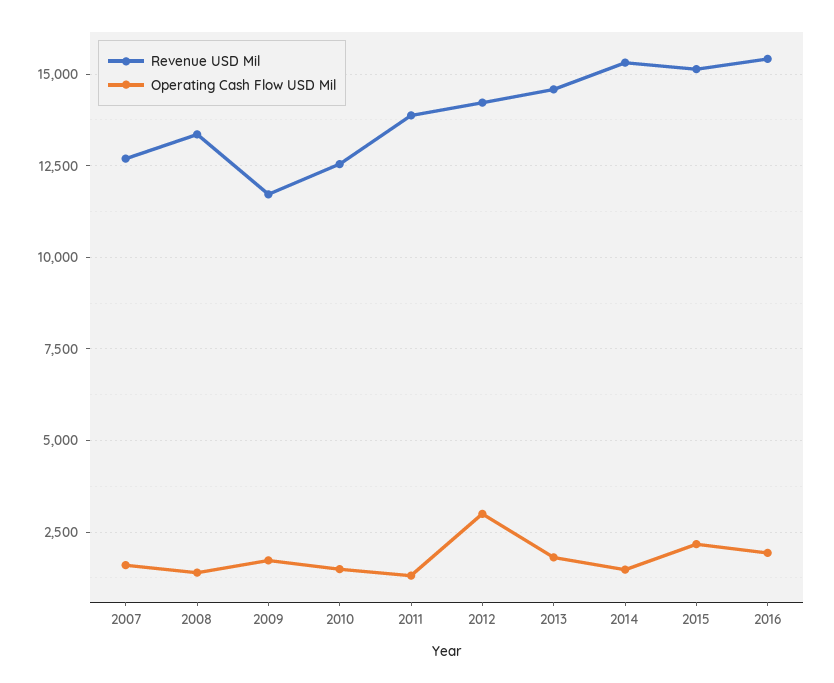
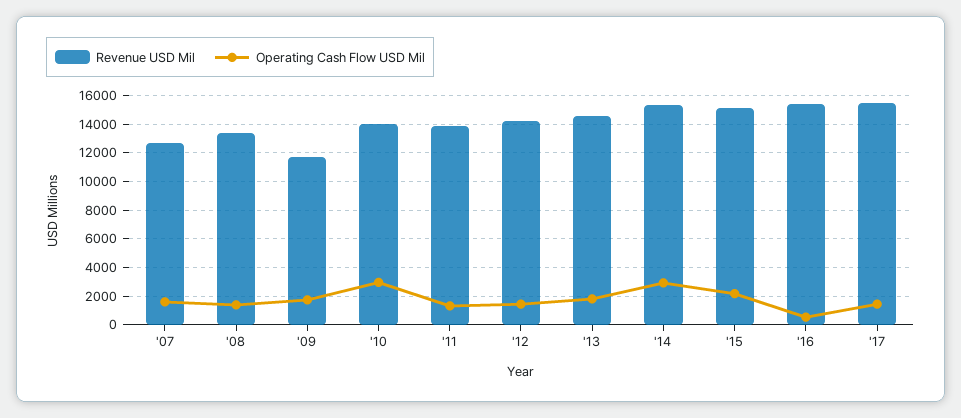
Revenue USD Mil, 2010: 12500 -> 14000
Operating Cash Flow USD Mil, 2010: 1500 -> 3000
Operating Cash Flow USD Mil, 2012: 3000 -> 1500
Operating Cash Flow USD Mil, 2014: 1500 -> 3000
Operating Cash Flow USD Mil, 2016: 2000 -> 500
Revenue USD Mil, '17: none -> 15500
Operating Cash Flow USD Mil, '17: none -> 1500

